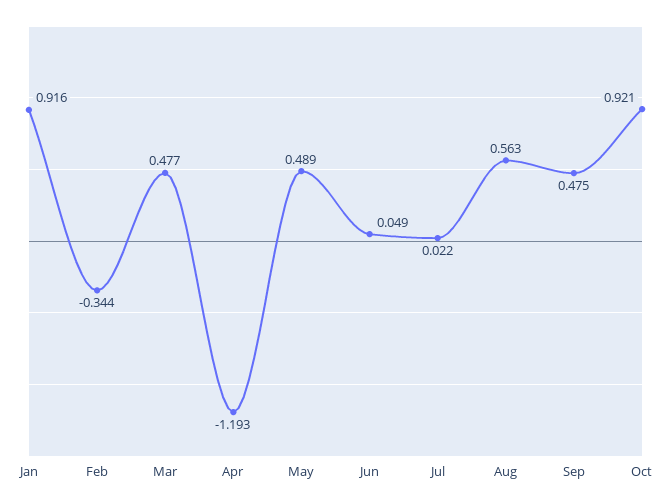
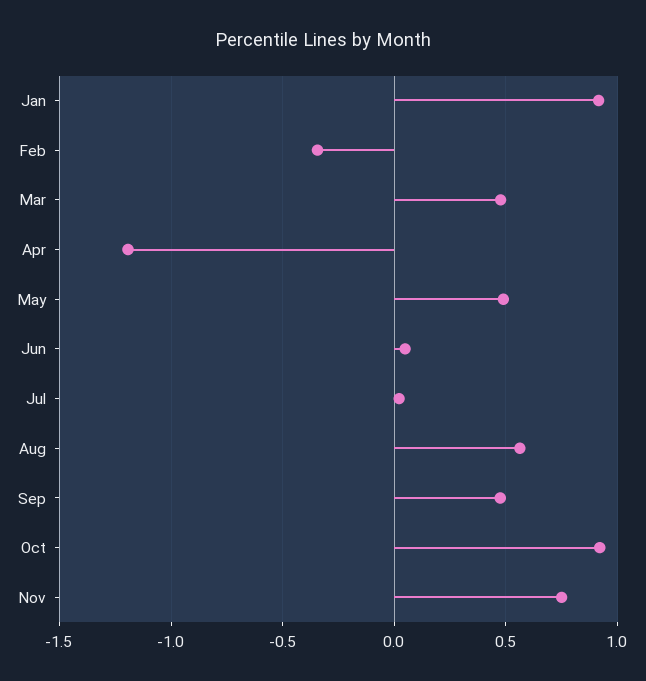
Nov: none -> 0.75

